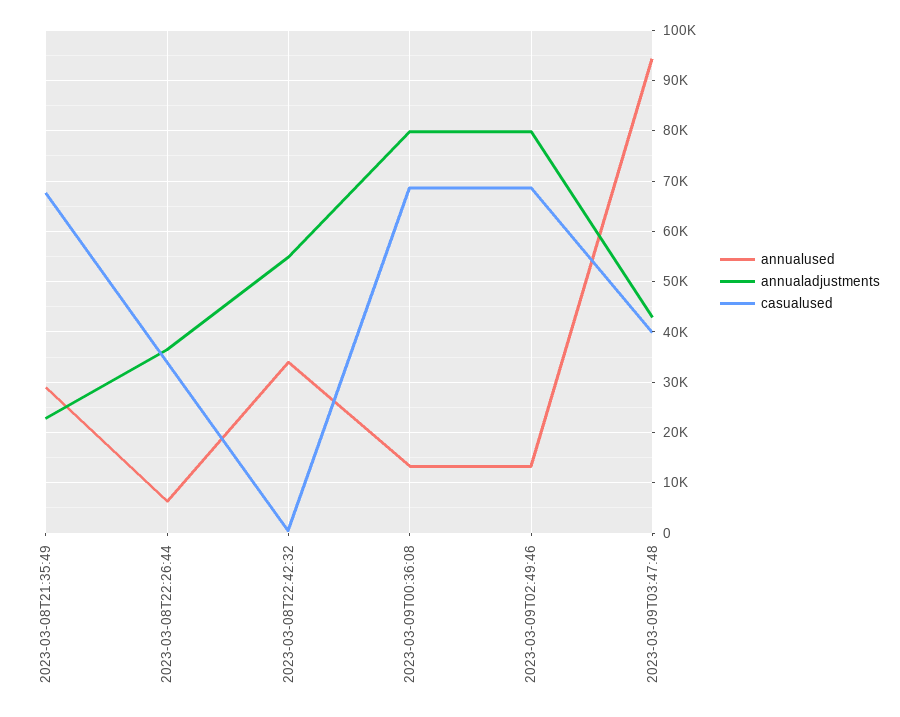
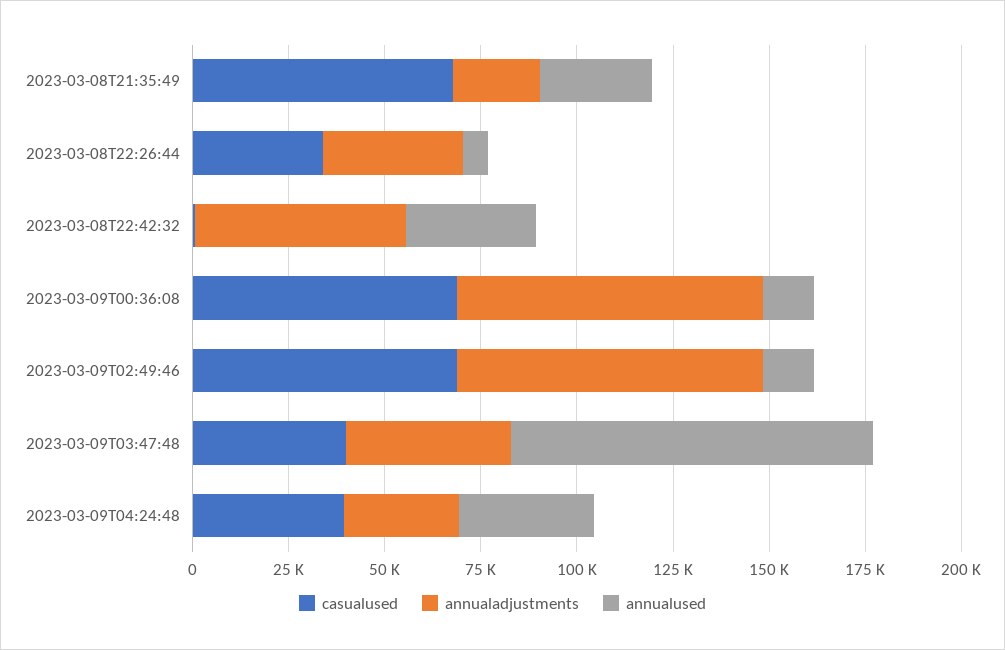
casualused, 2023-03-09T04:24:48: none -> 40000
annualadjustments, 2023-03-09T04:24:48: none -> 30000
annualused, 2023-03-09T04:24:48: none -> 35000

